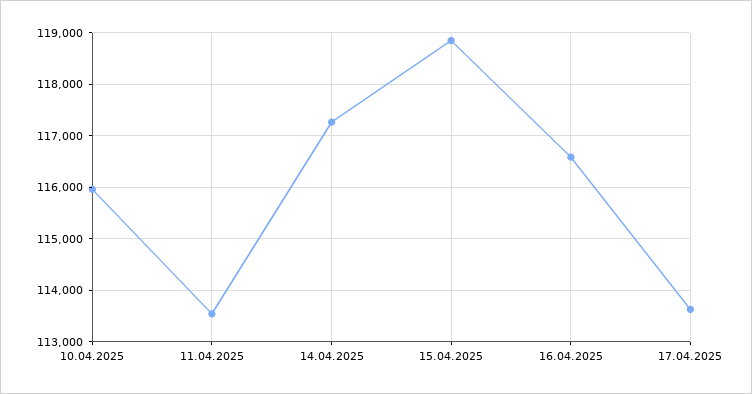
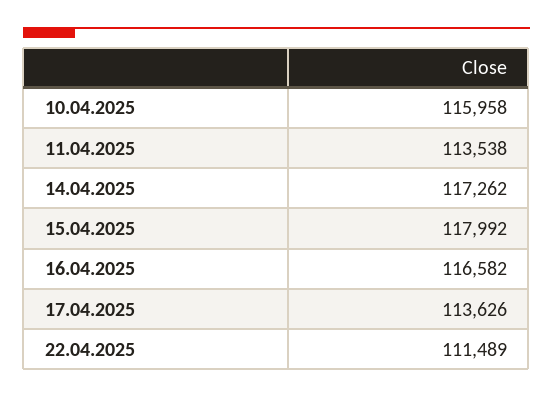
15.04.2025: 118800 -> 117992
22.04.2025: none -> 111489

